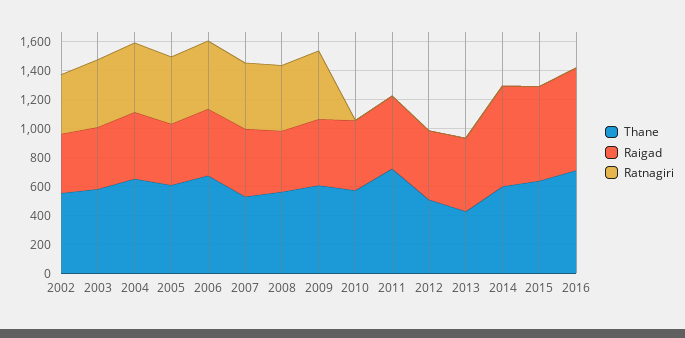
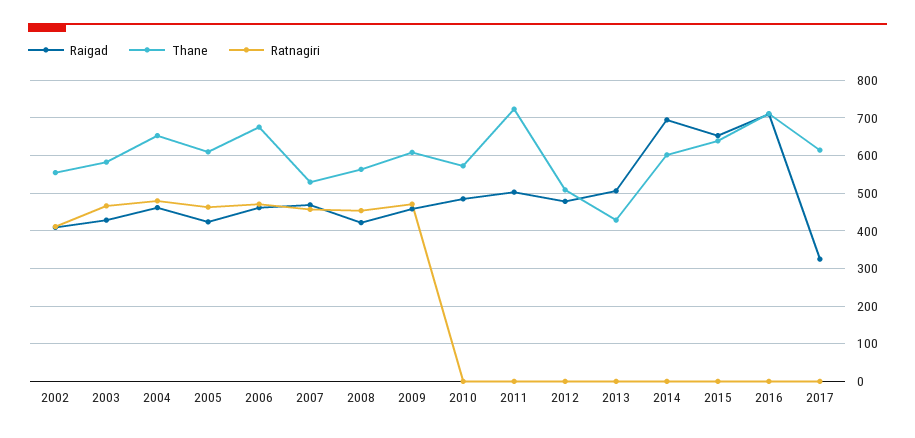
Raigad, 2017: none -> 320
Thane, 2017: none -> 620
Ratnagiri, 2017: none -> 0

